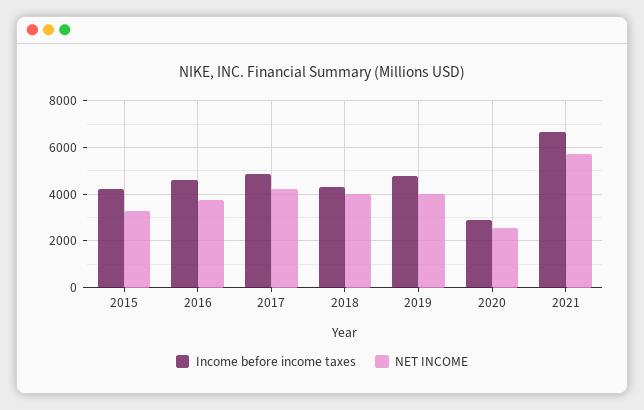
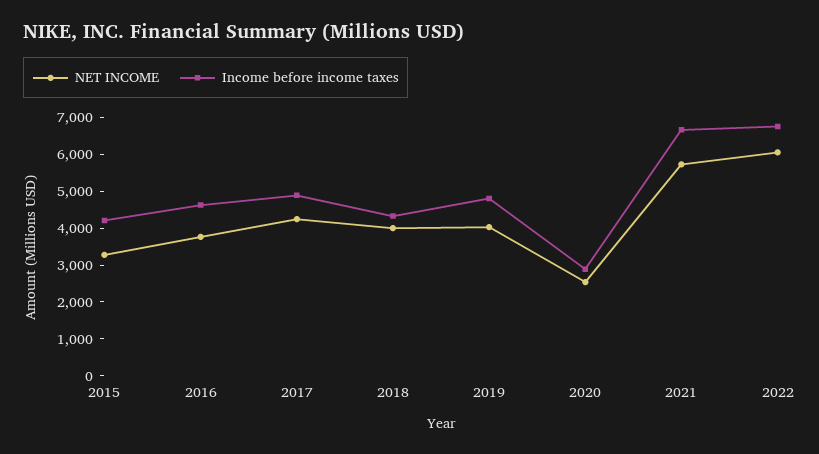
NET INCOME, 2022: none -> 6000
Income before income taxes, 2022: none -> 6750

